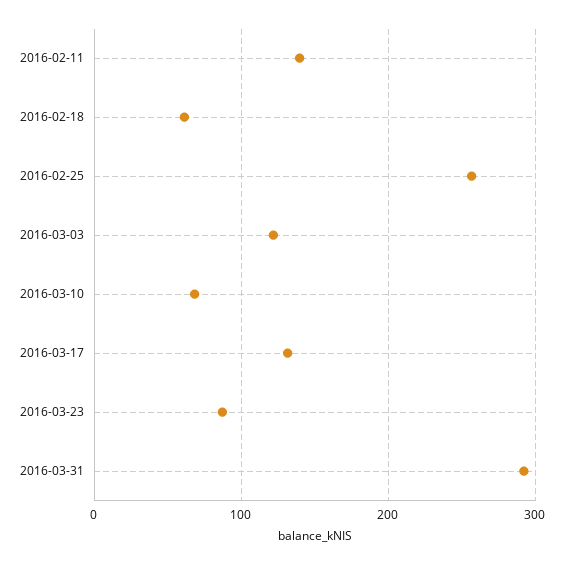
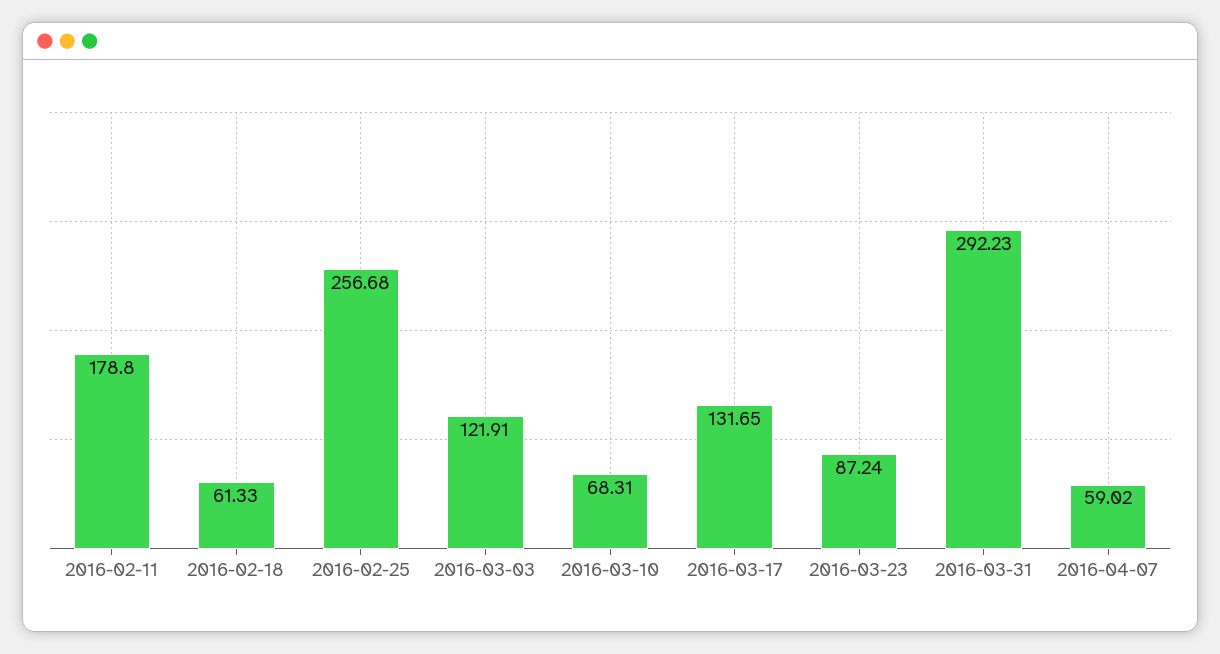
2016-02-11: 140 -> 178.8
2016-04-07: none -> 59.02

